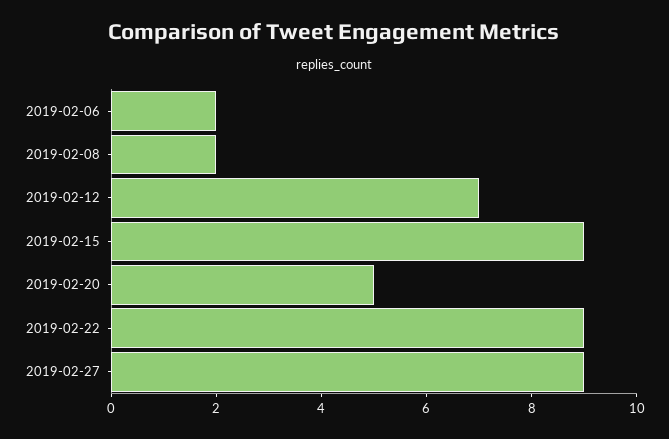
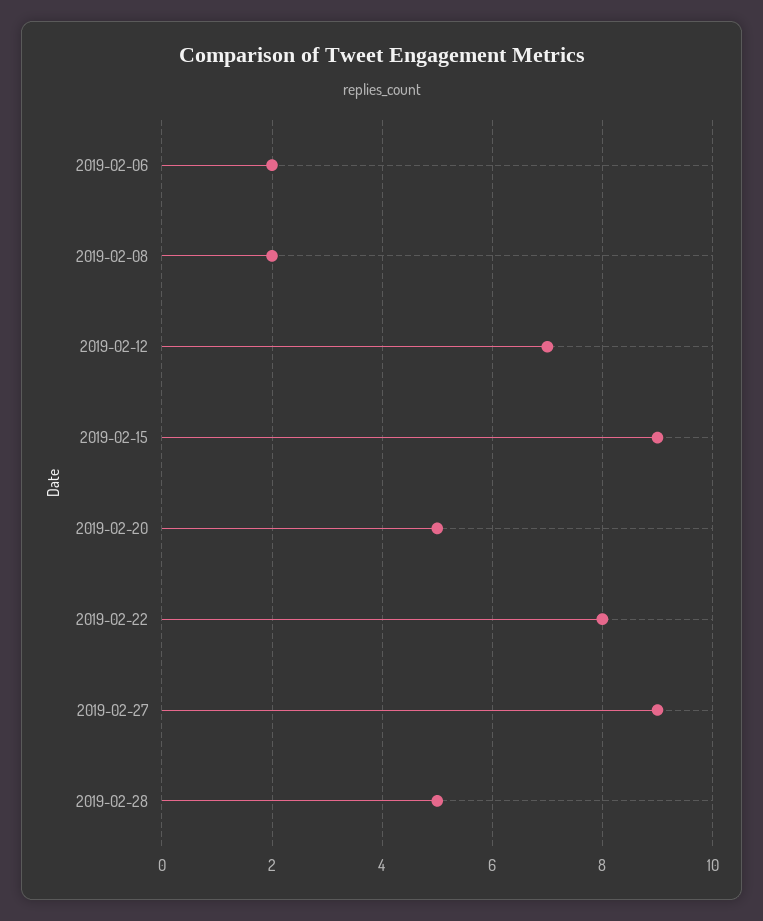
2019-02-22: 9 -> 8
2019-02-28: none -> 5

